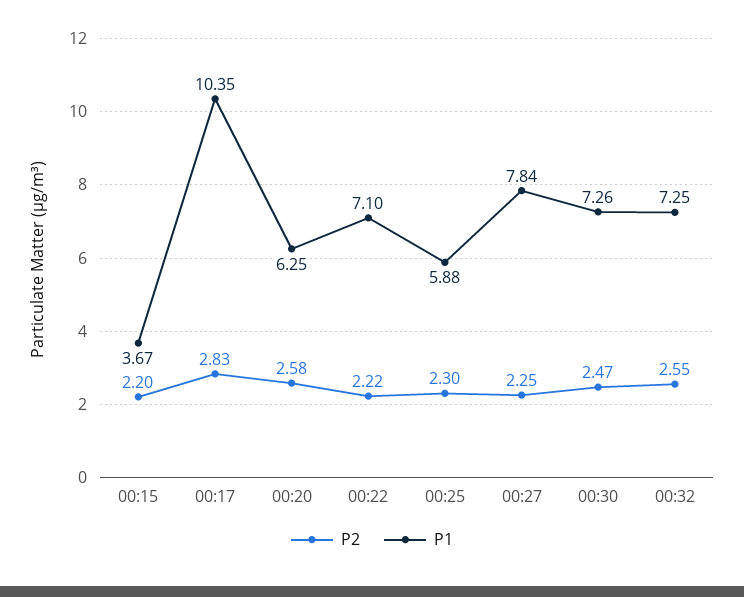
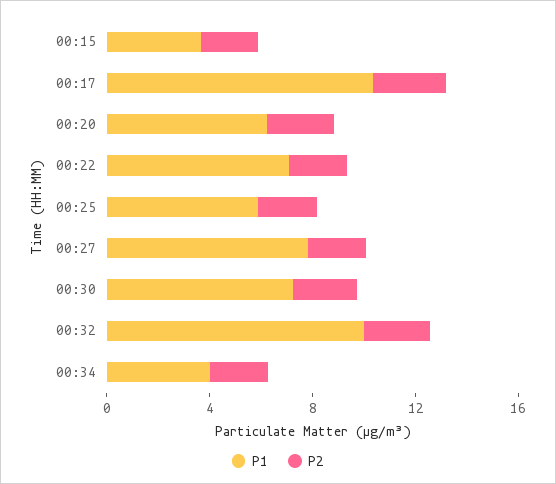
P1, 00:32: 7.25 -> 10
P1, 00:34: none -> 4
P2, 00:34: none -> 2

